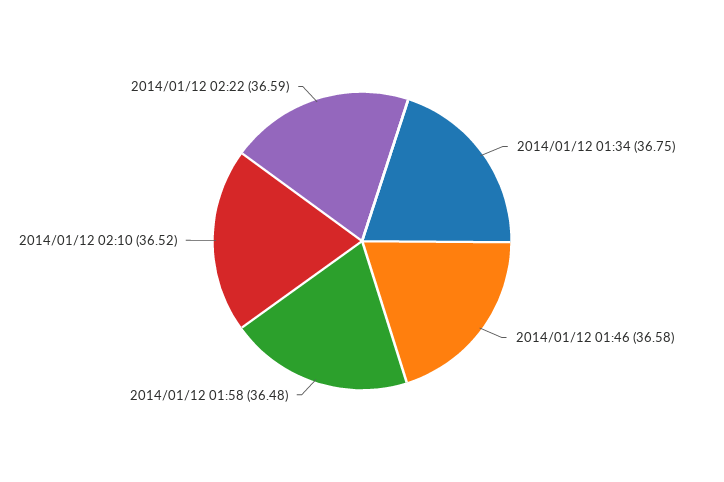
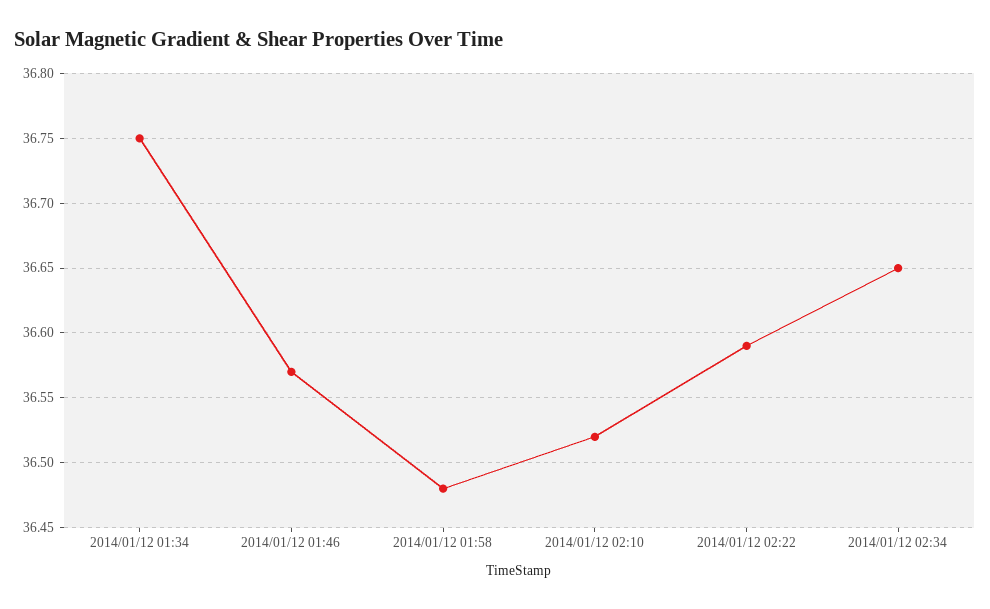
2014/01/12 01:46: 36.58 -> 36.57
2014/01/12 02:34: none -> 36.65

